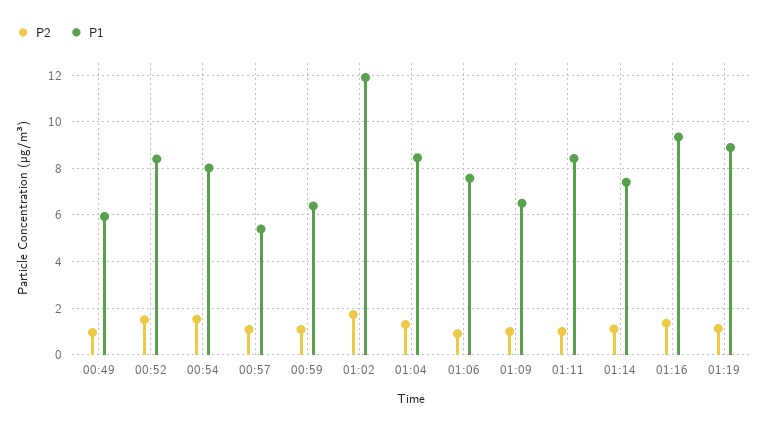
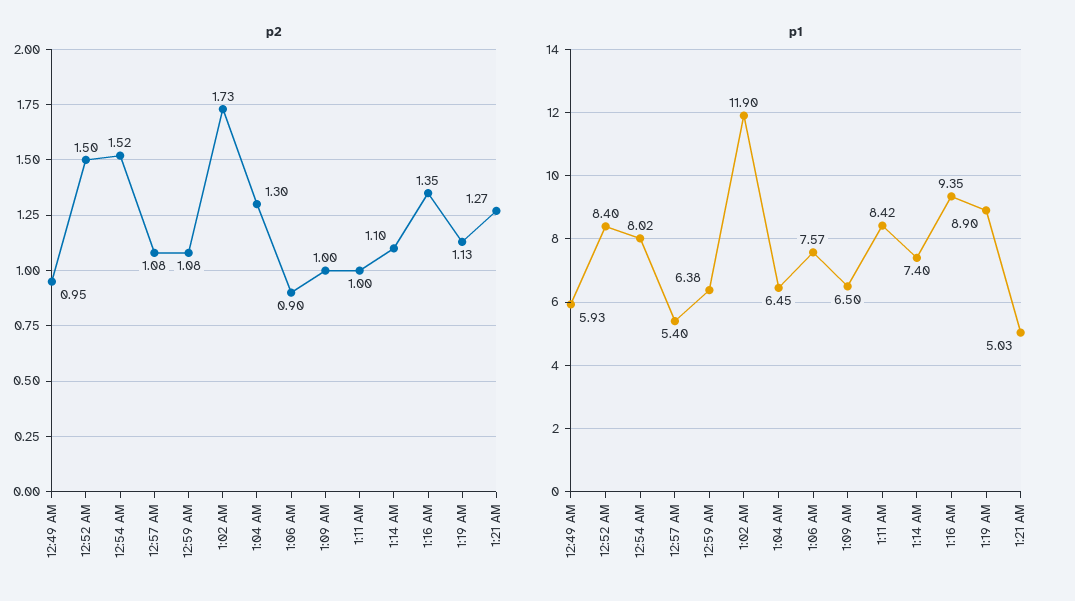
P1, 01:04: 8.5 -> 6.45
P2, 1:21 AM: none -> 1.27
P1, 1:21 AM: none -> 5.03

